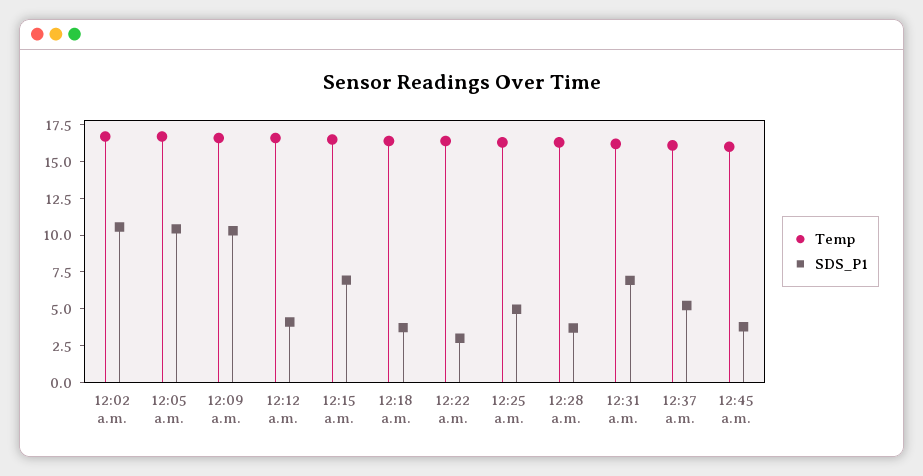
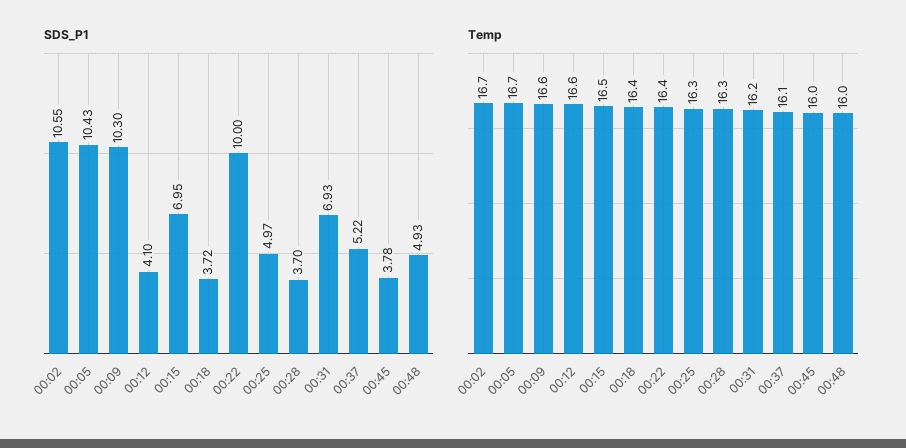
SDS_P1, 12:22 a.m.: 2.5 -> 10
SDS_P1, 00:48: none -> 4.93
Temp, 00:48: none -> 16

